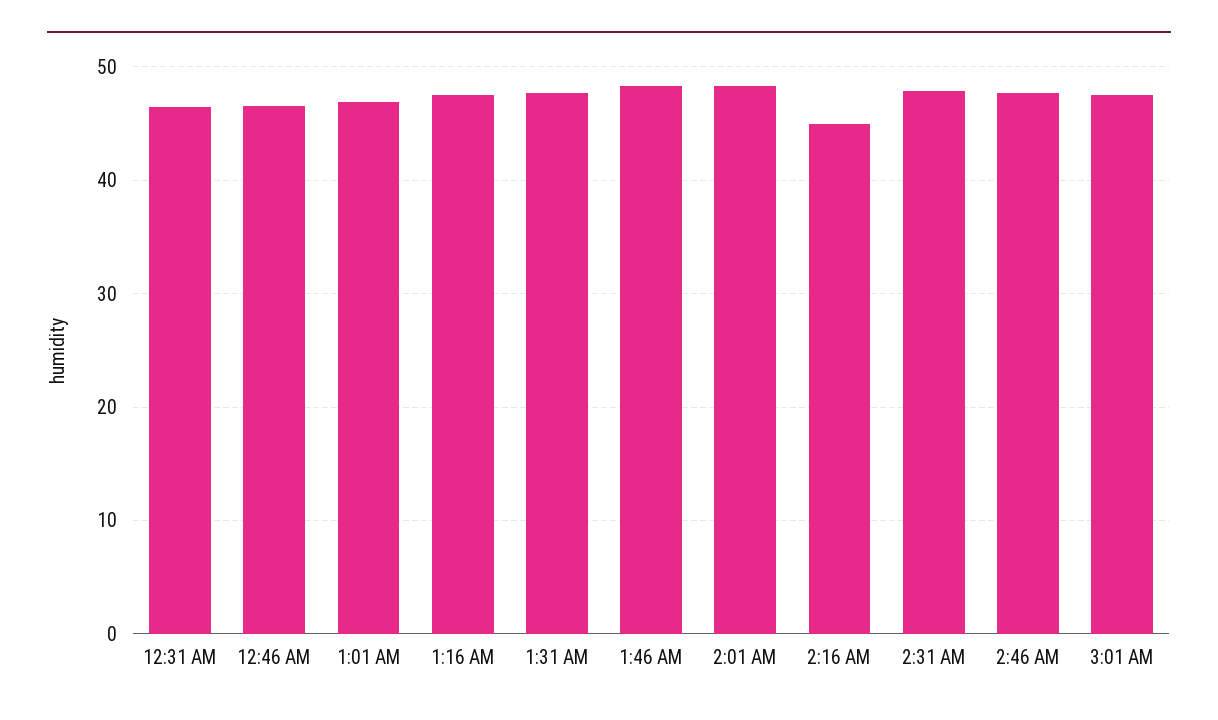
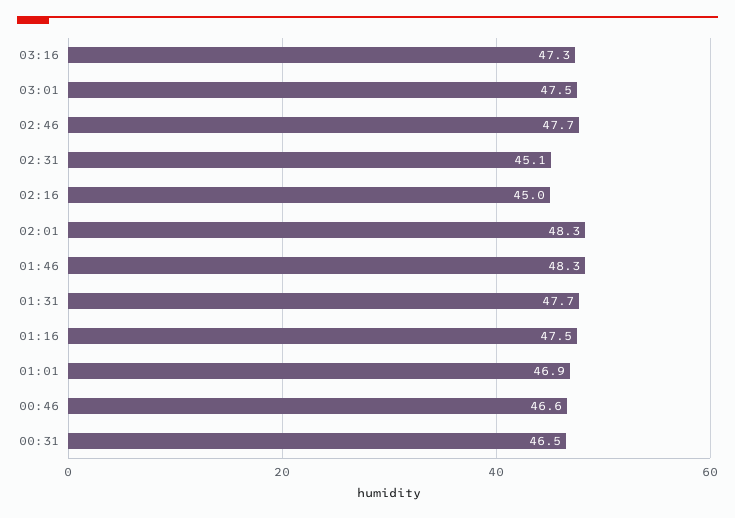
2:31 AM: 48 -> 45.1
03:16: none -> 47.3

